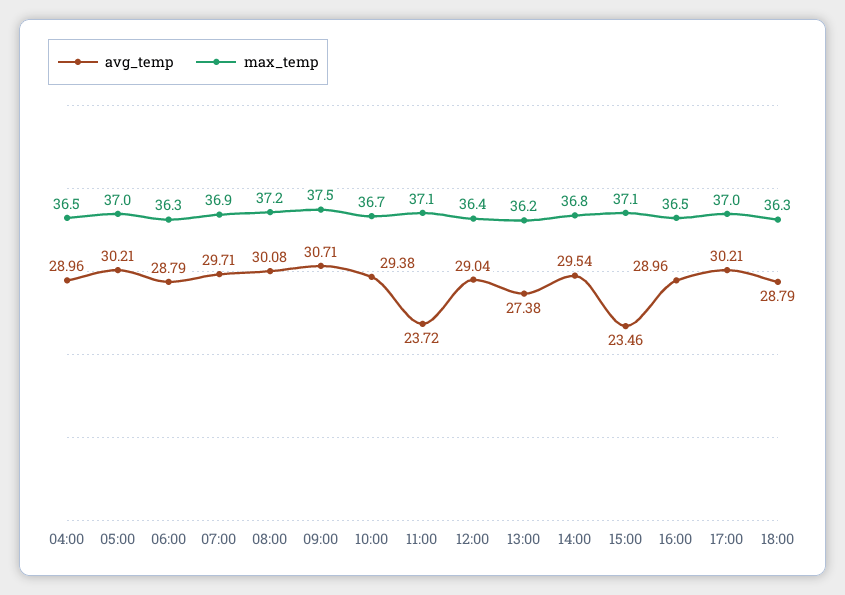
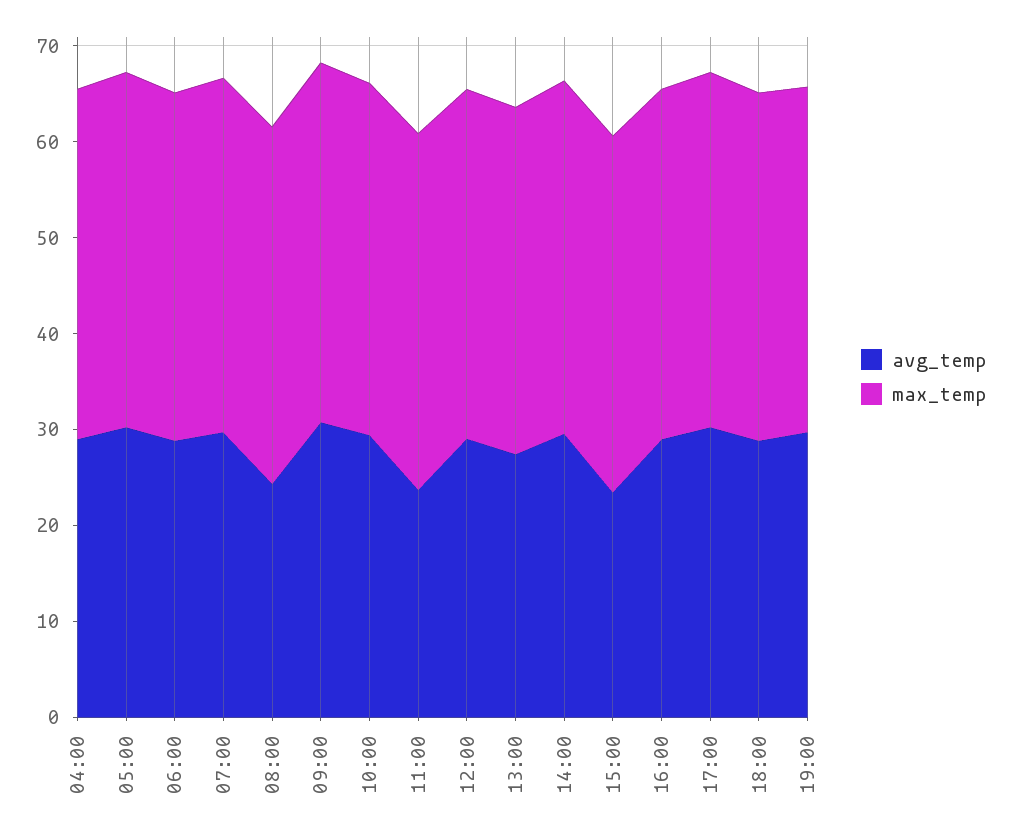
avg_temp, 08:00: 30.08 -> 24
avg_temp, 19:00: none -> 30
max_temp, 19:00: none -> 36

